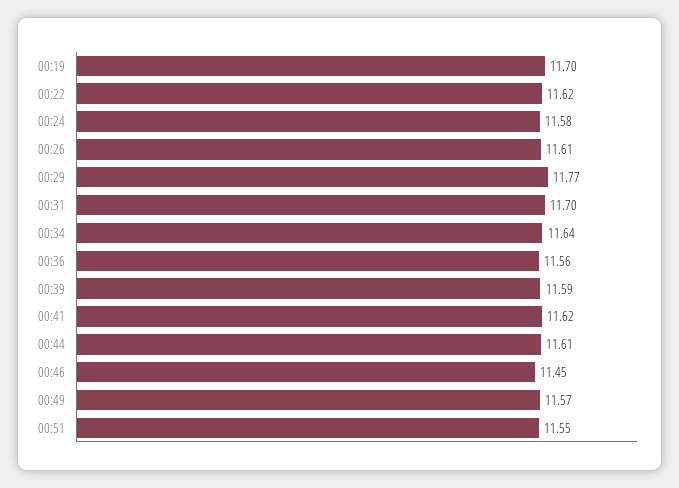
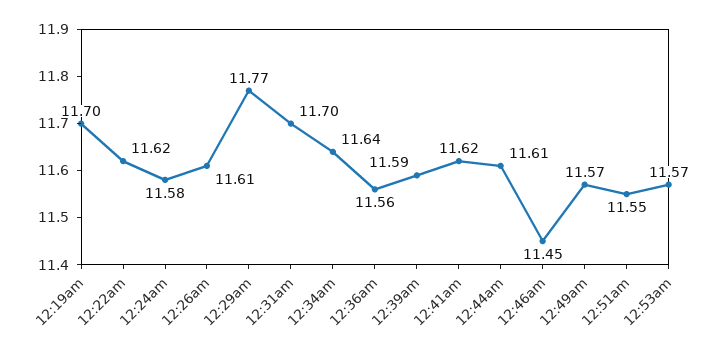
12:53am: none -> 11.57

